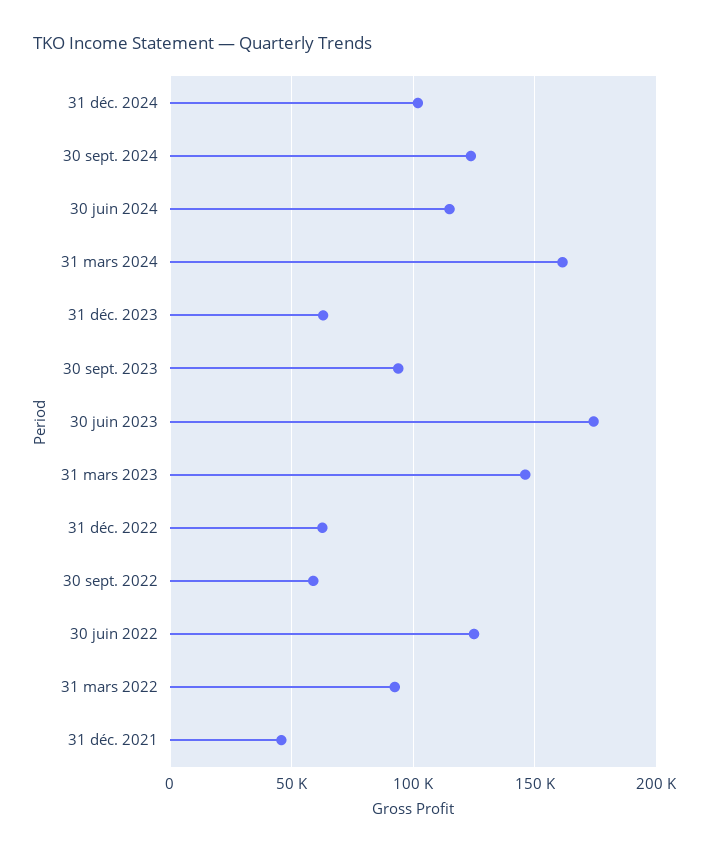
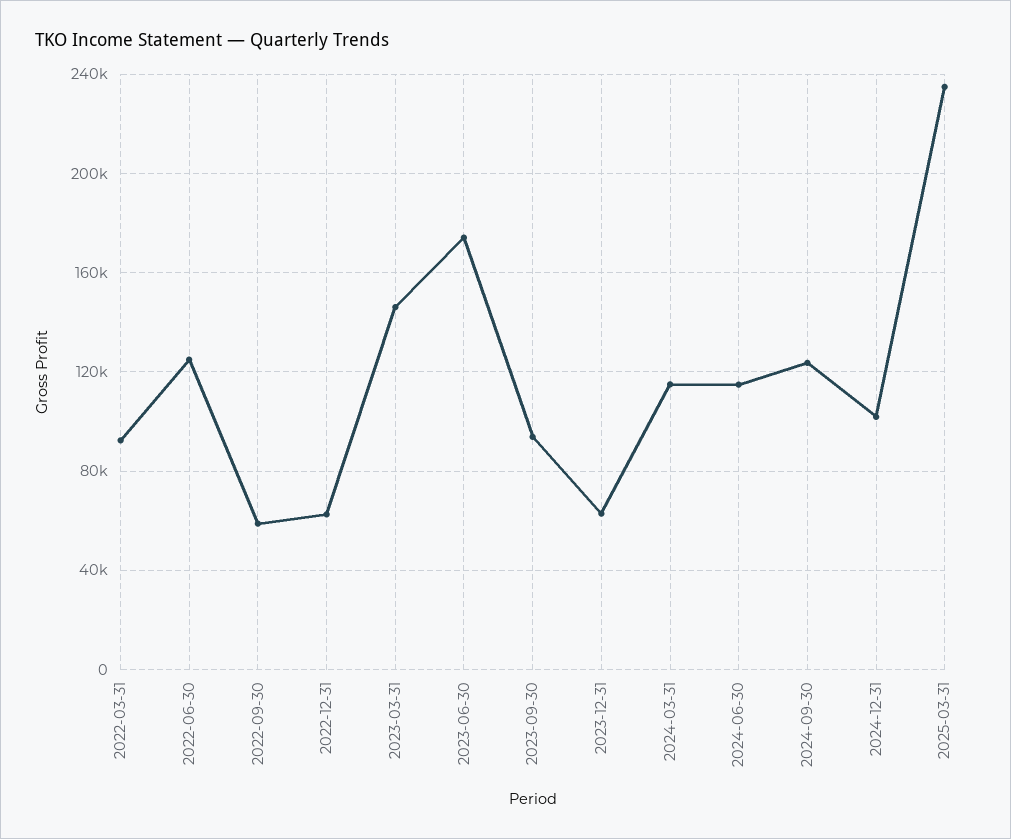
31 mars 2024: 160000 -> 115000
31 déc. 2021: 45000 -> none
2025-03-31: none -> 235000

